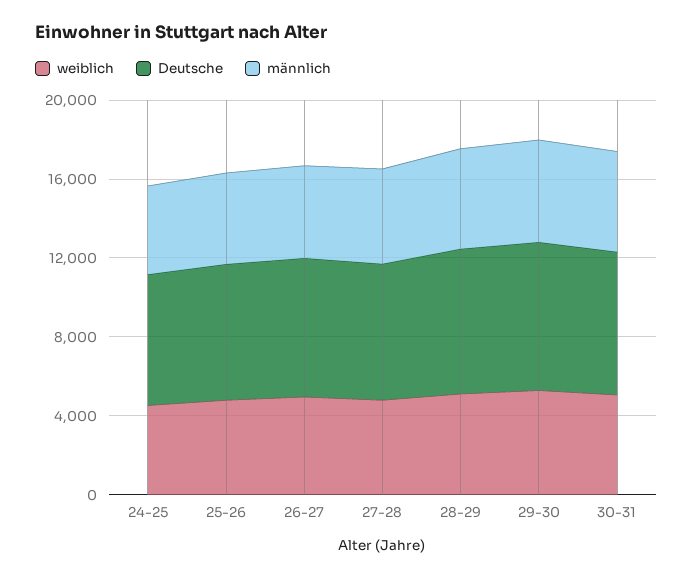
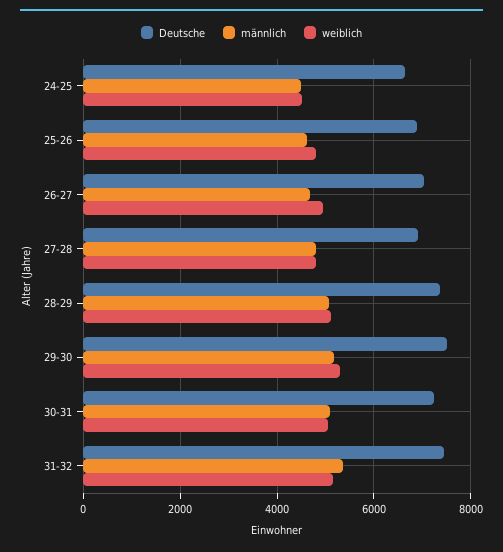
Deutsche, 31-32: none -> 7400
männlich, 31-32: none -> 5400
weiblich, 31-32: none -> 5200

